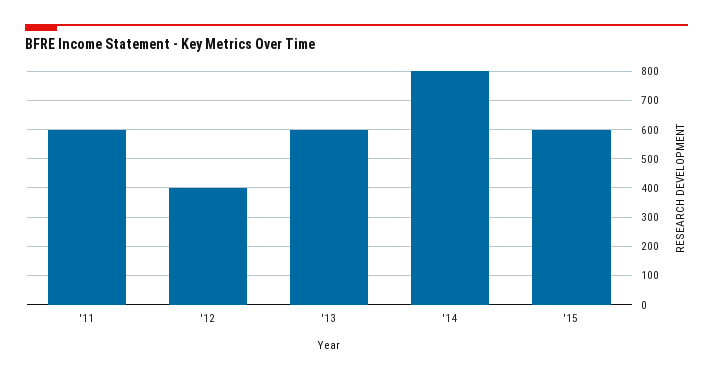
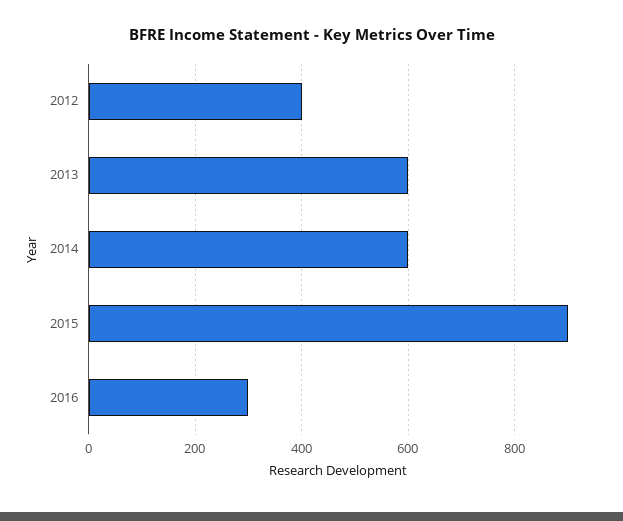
'11: 600 -> none
'14: 800 -> 600
'15: 600 -> 900
2016: none -> 300

